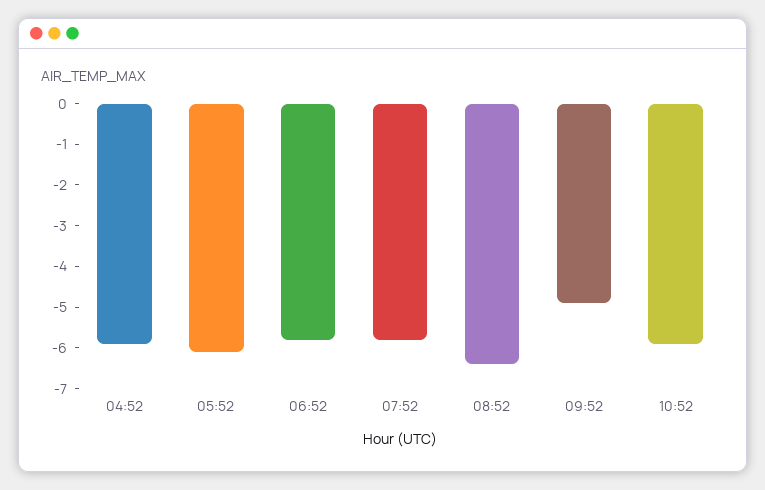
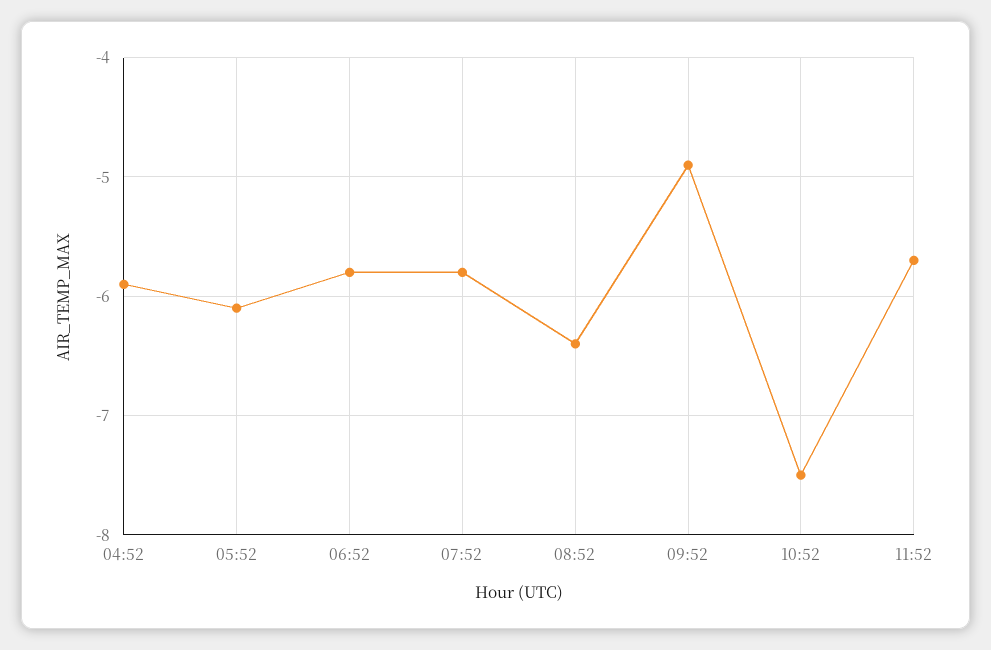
10:52: -6 -> -7.5
11:52: none -> -5.7

